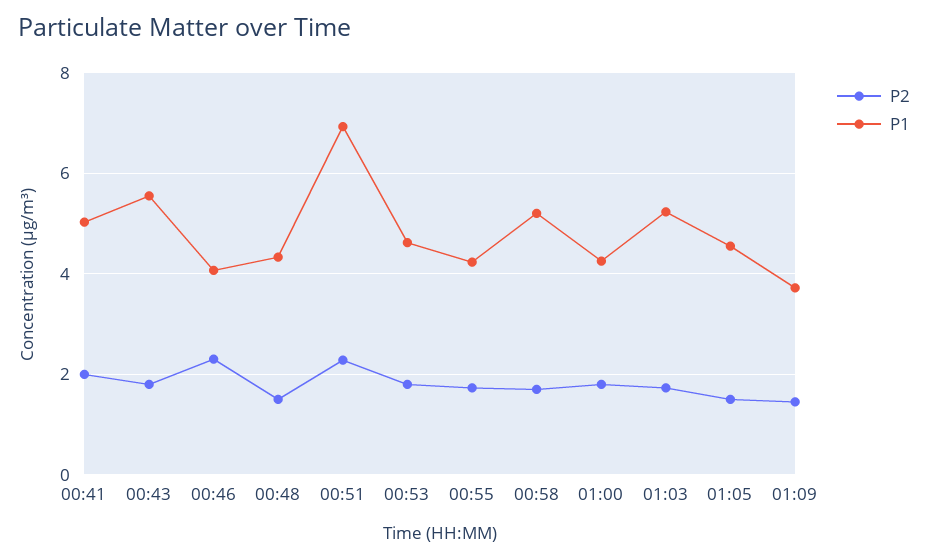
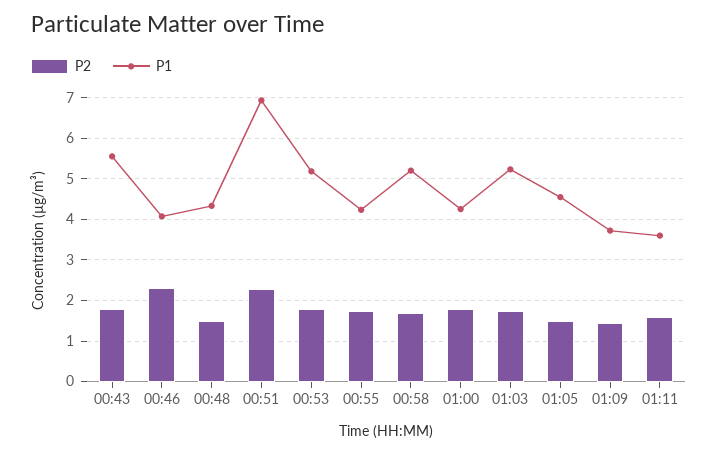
P2, 00:41: 2 -> none
P1, 00:41: 5 -> none
P1, 00:53: 4.6 -> 5.2
P2, 01:11: none -> 1.6
P1, 01:11: none -> 3.6

